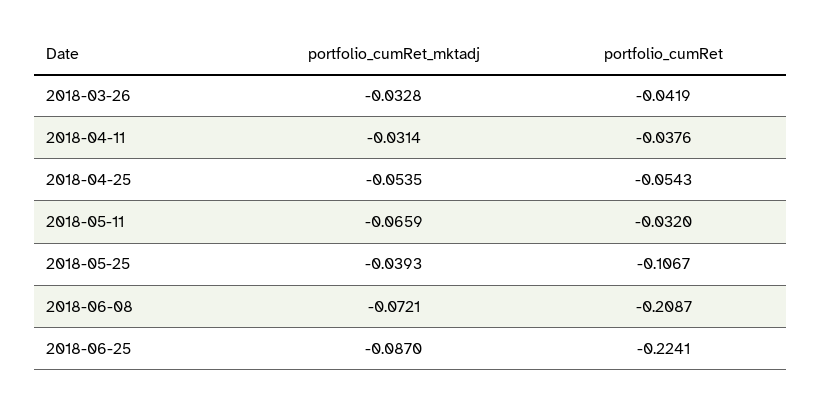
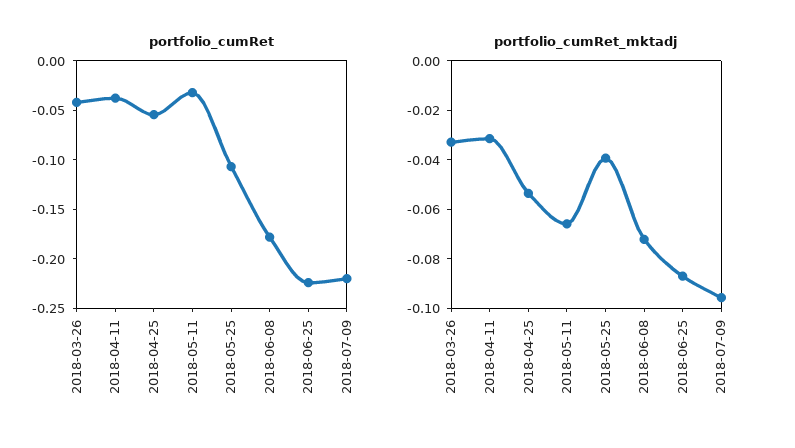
portfolio_cumRet, 2018-06-08: -0.2087 -> -0.18
portfolio_cumRet, 2018-07-09: none -> -0.22
portfolio_cumRet_mktadj, 2018-07-09: none -> -0.095

